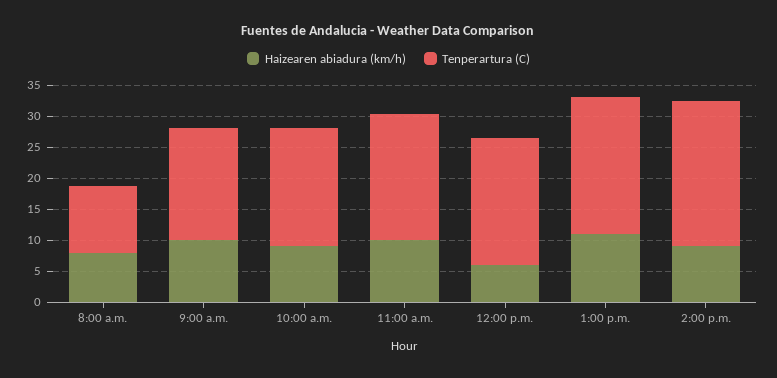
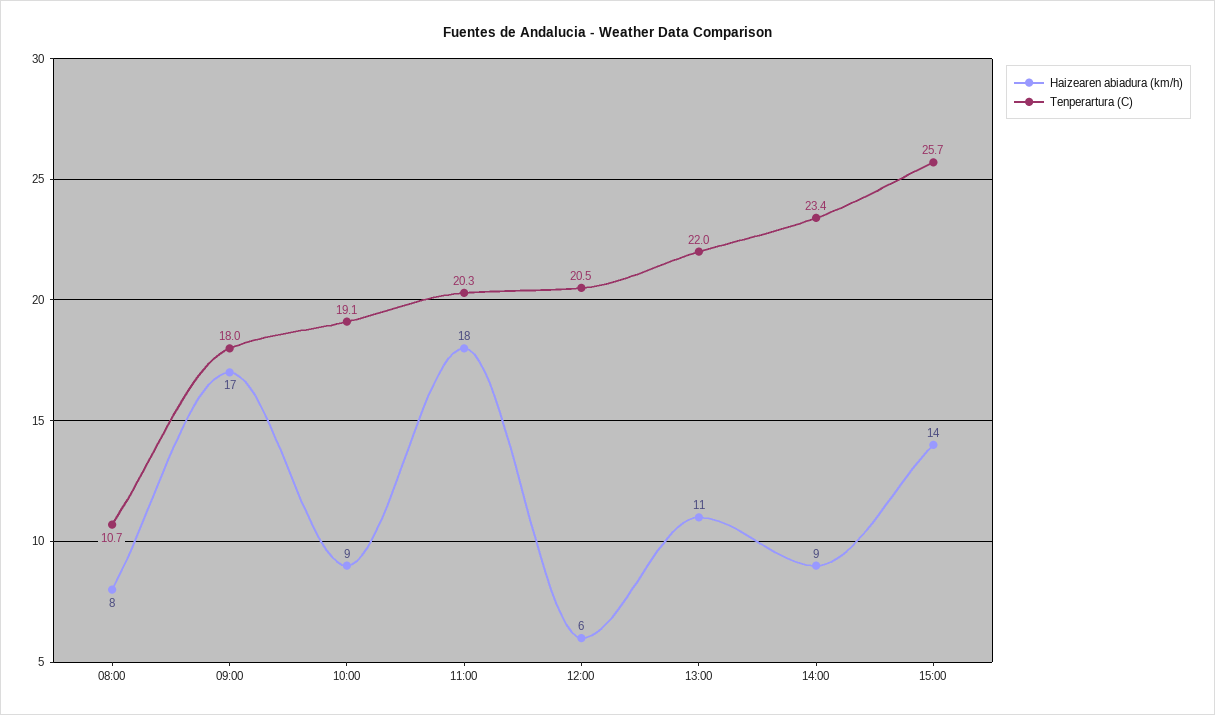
Haizearen abiadura (km/h), 9:00 a.m.: 10 -> 17
Haizearen abiadura (km/h), 11:00 a.m.: 10 -> 18
Haizearen abiadura (km/h), 15:00: none -> 14
Tenperartura (C), 15:00: none -> 25.7

